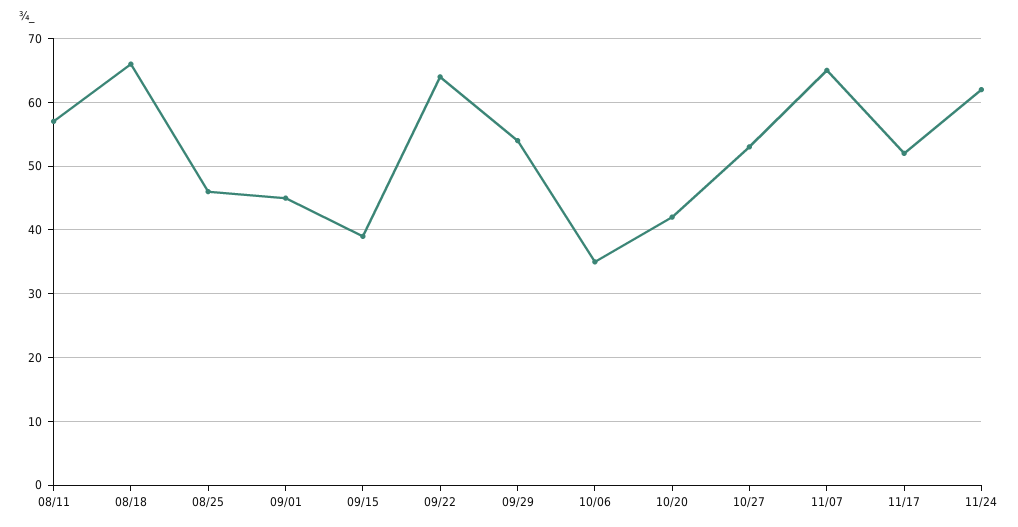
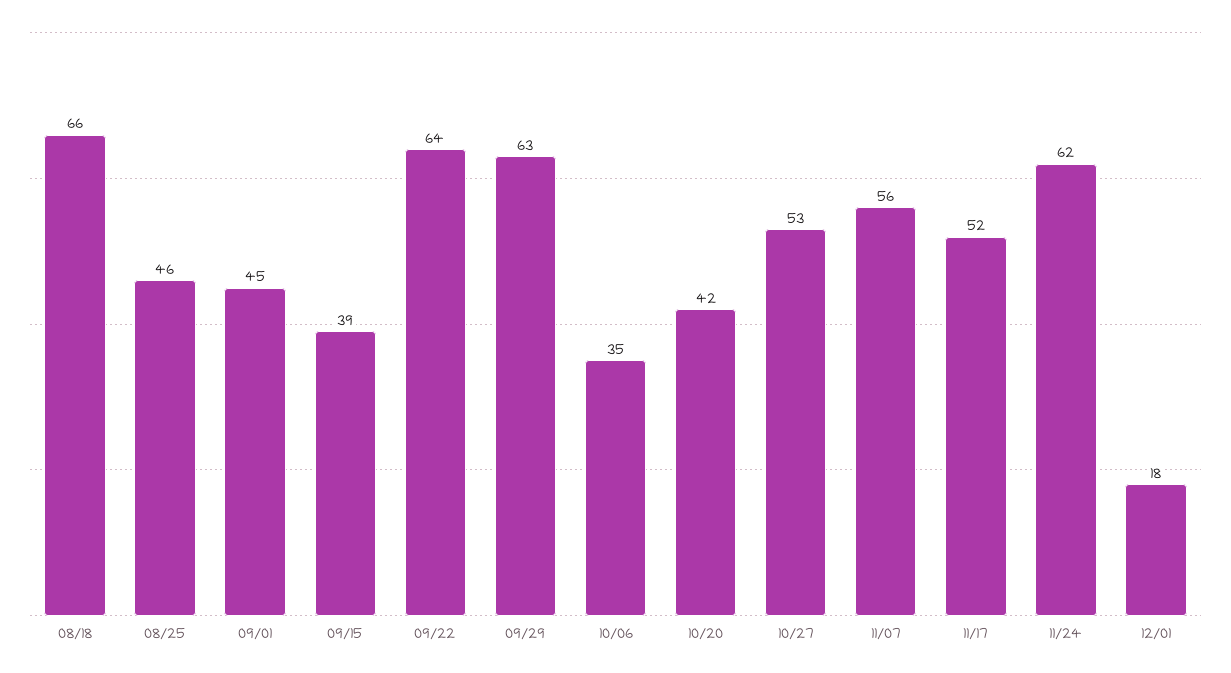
08/11: 57 -> none
09/29: 54 -> 63
11/07: 65 -> 56
12/01: none -> 18

